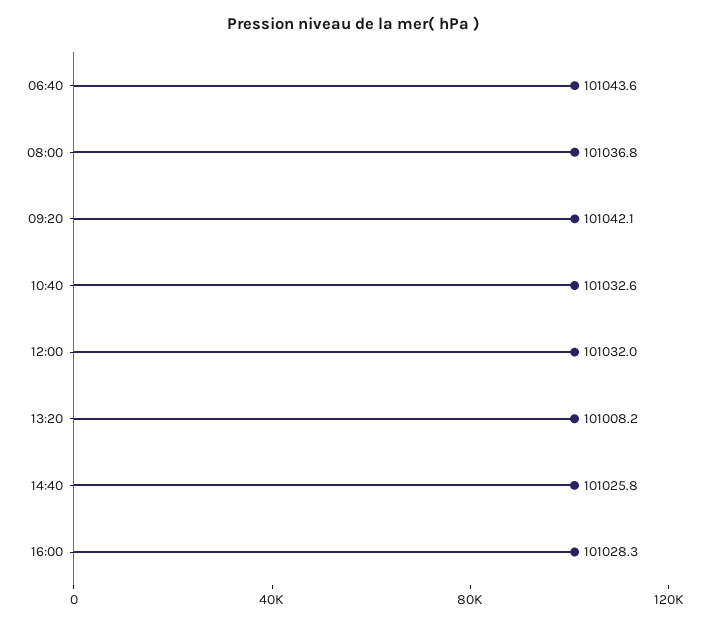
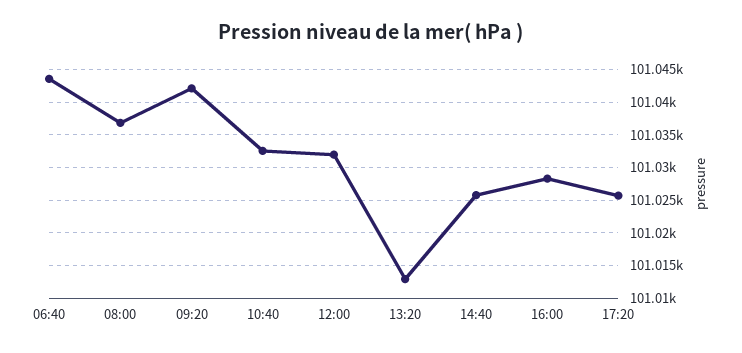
13:20: 101008.2 -> 101013
17:20: none -> 101026

